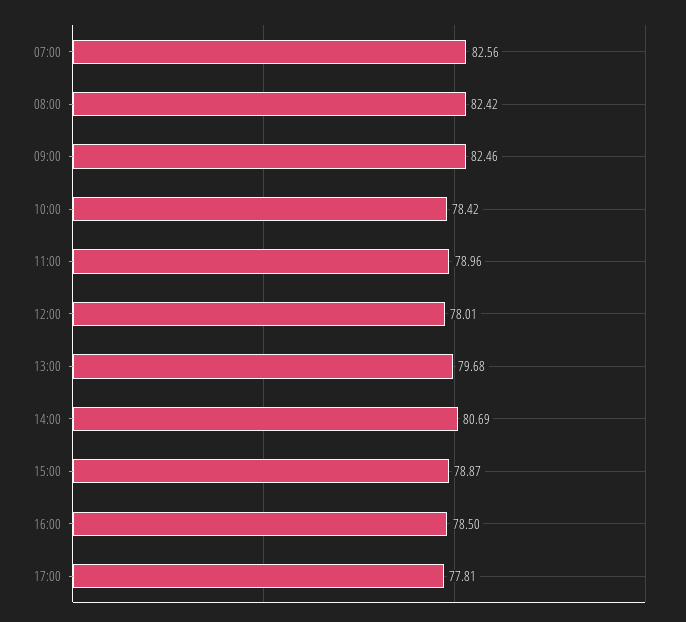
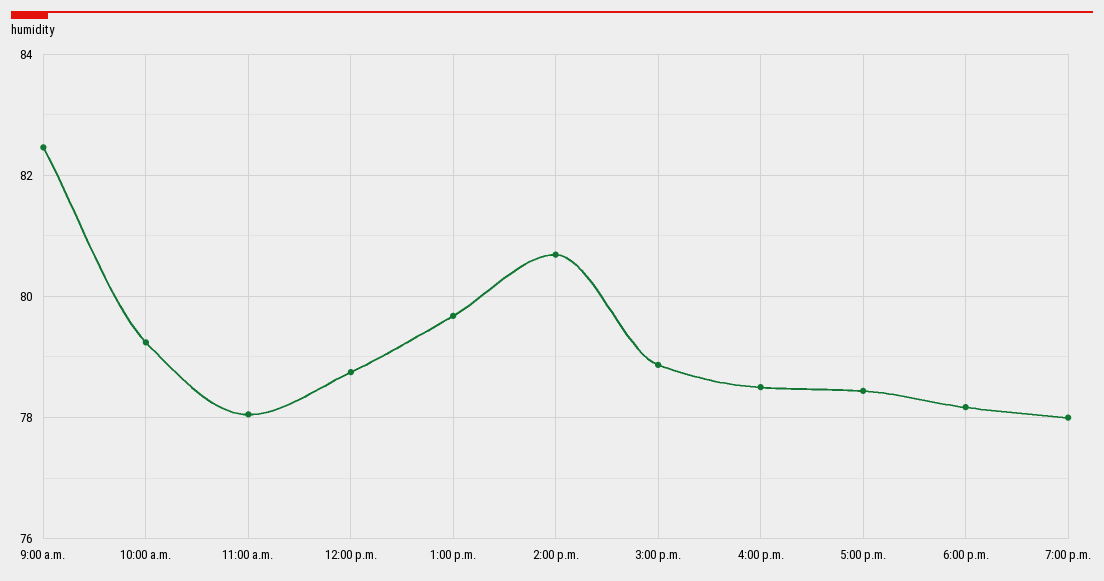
07:00: 82.56 -> none
08:00: 82.42 -> none
10:00: 78.42 -> 79.2
11:00: 78.96 -> 78
12:00: 78.01 -> 78.8
17:00: 77.81 -> 78.4
6:00 p.m.: none -> 78.2
7:00 p.m.: none -> 78

